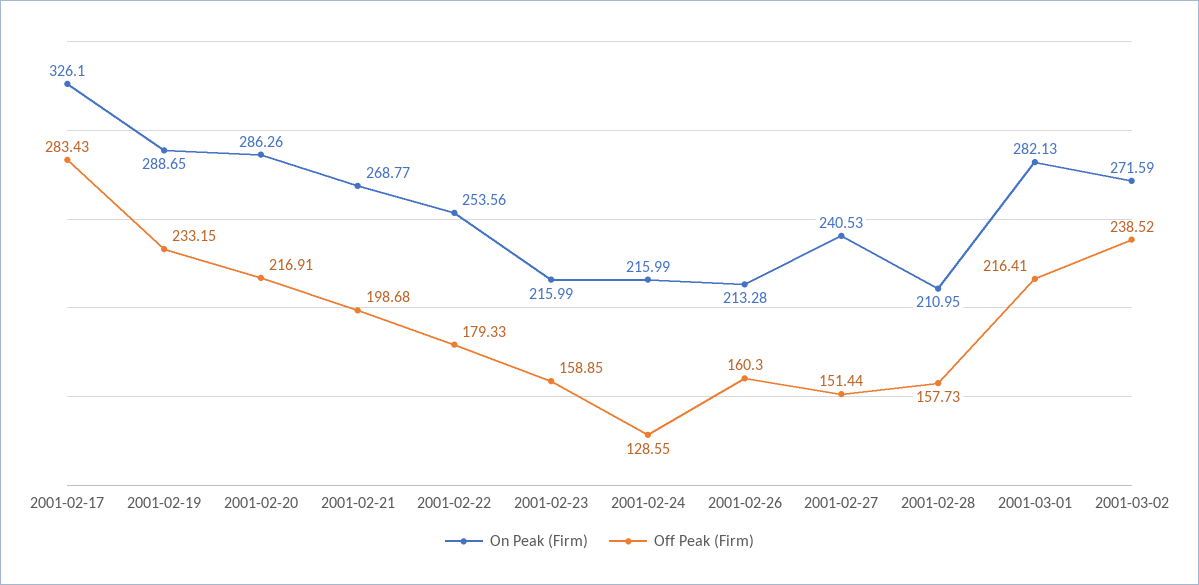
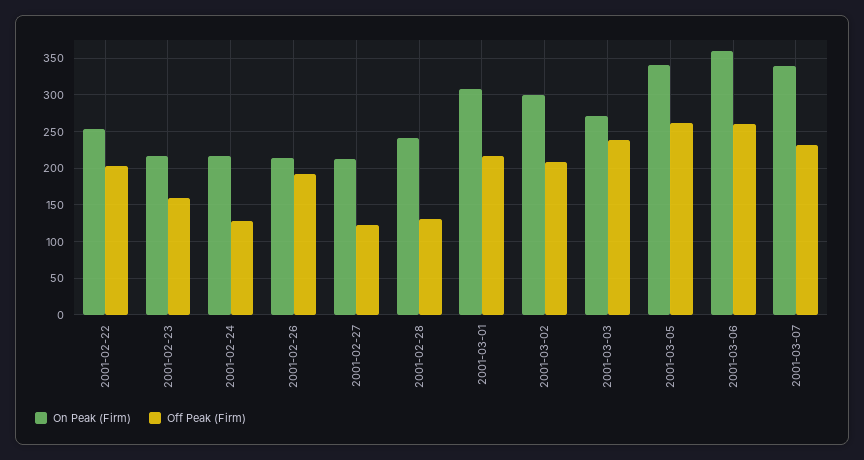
On Peak (Firm), 2001-02-17: 326.1 -> none
Off Peak (Firm), 2001-02-17: 283.43 -> none
On Peak (Firm), 2001-02-19: 288.65 -> none
Off Peak (Firm), 2001-02-19: 233.15 -> none
On Peak (Firm), 2001-02-20: 286.26 -> none
Off Peak (Firm), 2001-02-20: 216.91 -> none
On Peak (Firm), 2001-02-21: 268.77 -> none
Off Peak (Firm), 2001-02-21: 198.68 -> none
Off Peak (Firm), 2001-02-22: 179.33 -> 200
Off Peak (Firm), 2001-02-26: 160.3 -> 190
On Peak (Firm), 2001-02-27: 240.53 -> 210
Off Peak (Firm), 2001-02-27: 151.44 -> 120
On Peak (Firm), 2001-02-28: 210.95 -> 240
Off Peak (Firm), 2001-02-28: 157.73 -> 130
On Peak (Firm), 2001-03-01: 282.13 -> 310
On Peak (Firm), 2001-03-02: 271.59 -> 300
Off Peak (Firm), 2001-03-02: 238.52 -> 210
On Peak (Firm), 2001-03-03: none -> 270
Off Peak (Firm), 2001-03-03: none -> 240
On Peak (Firm), 2001-03-05: none -> 340
Off Peak (Firm), 2001-03-05: none -> 260
On Peak (Firm), 2001-03-06: none -> 360
Off Peak (Firm), 2001-03-06: none -> 260
On Peak (Firm), 2001-03-07: none -> 340
Off Peak (Firm), 2001-03-07: none -> 230

